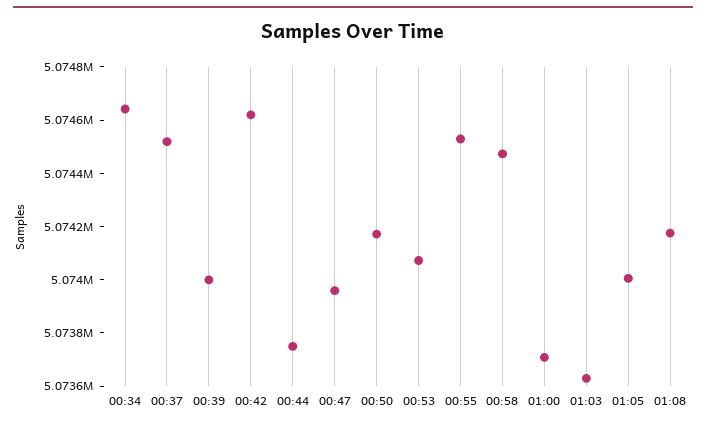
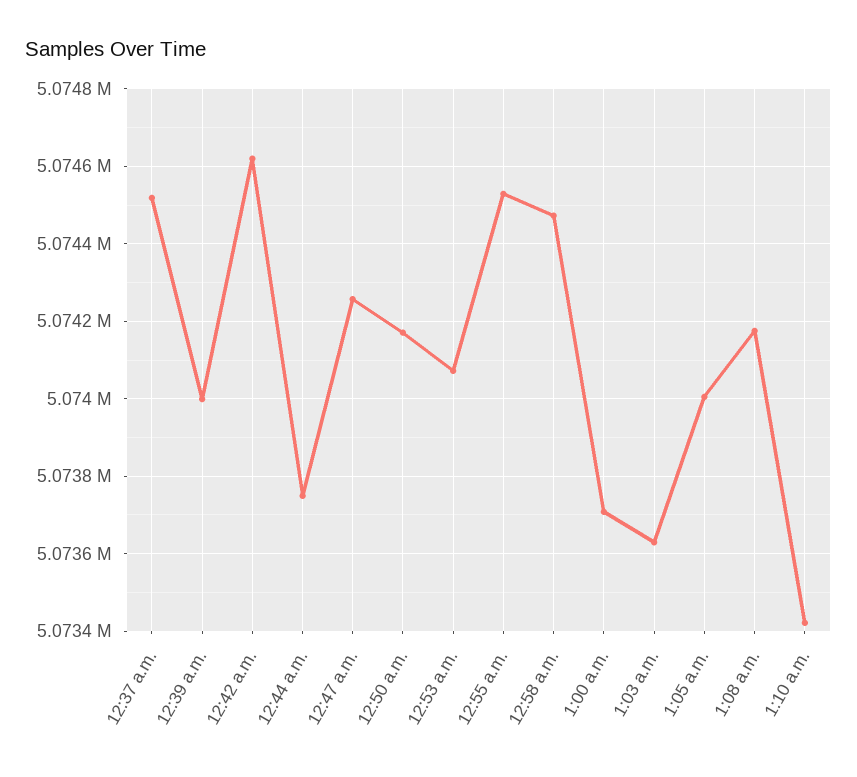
00:34: 5074650 -> none
00:47: 5073950 -> 5074260
1:10 a.m.: none -> 5073420

